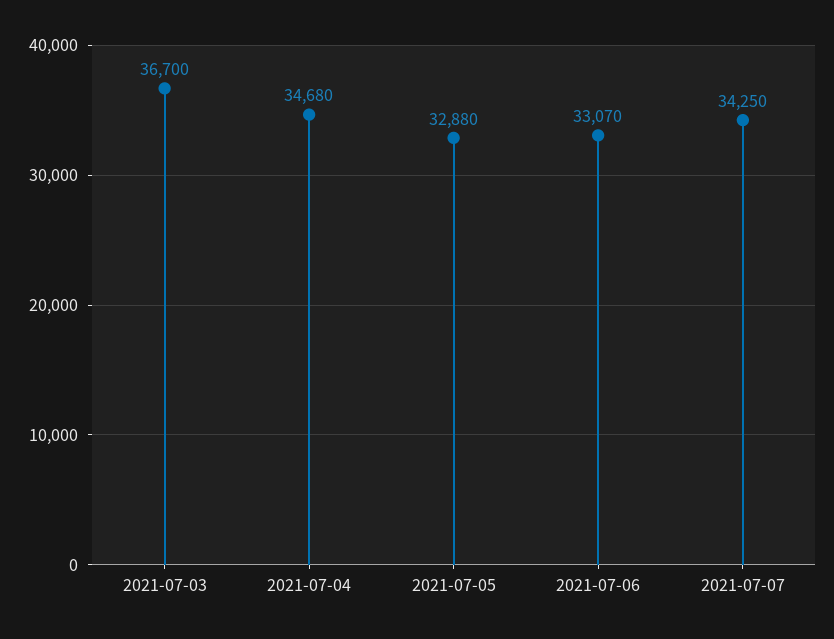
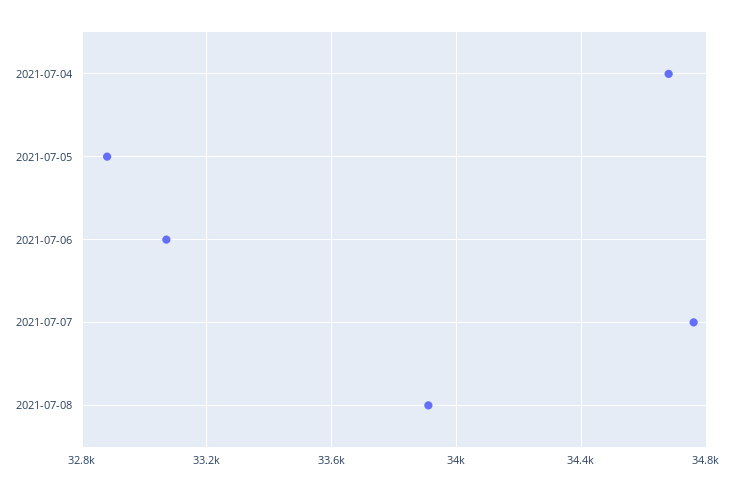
2021-07-03: 36700 -> none
2021-07-07: 34250 -> 34750
2021-07-08: none -> 33900

